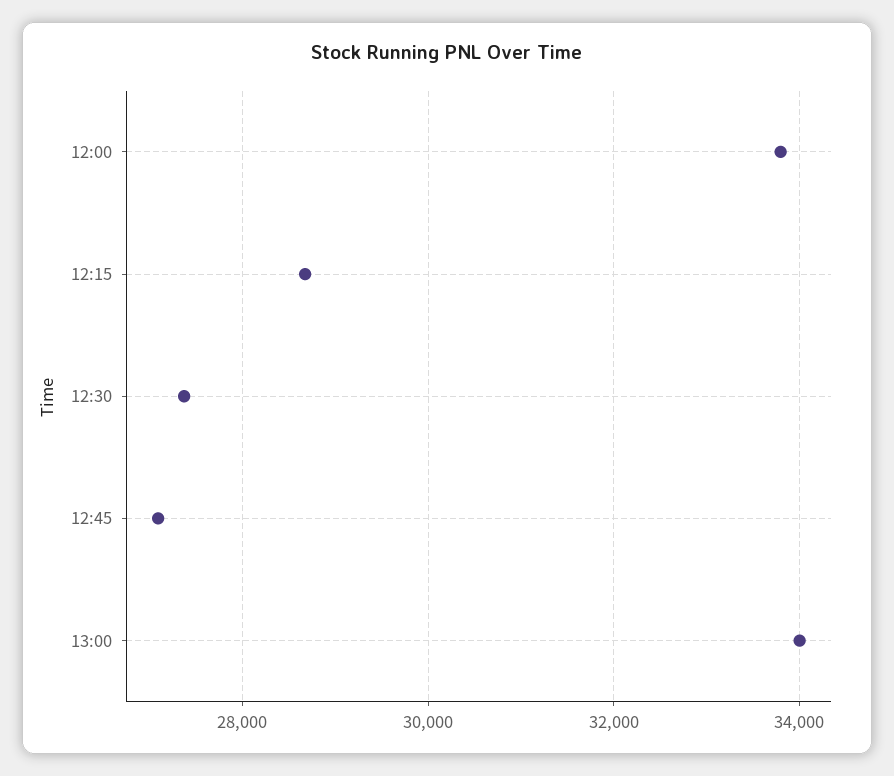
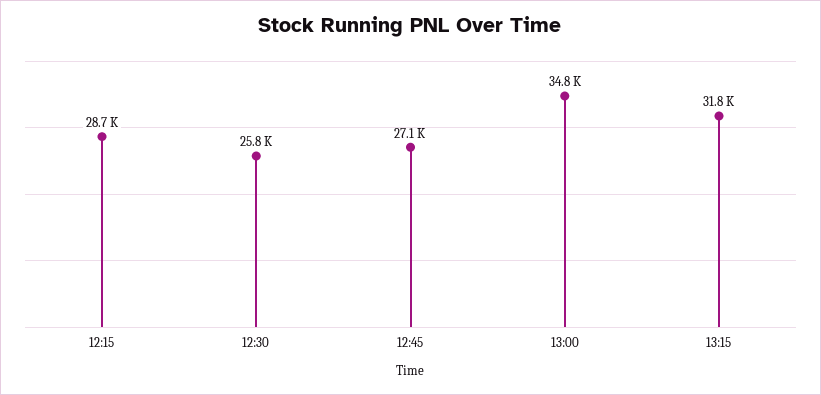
12:00: 33800 -> none
12:30: 27400 -> 25800
13:00: 34000 -> 34800
13:15: none -> 31800

